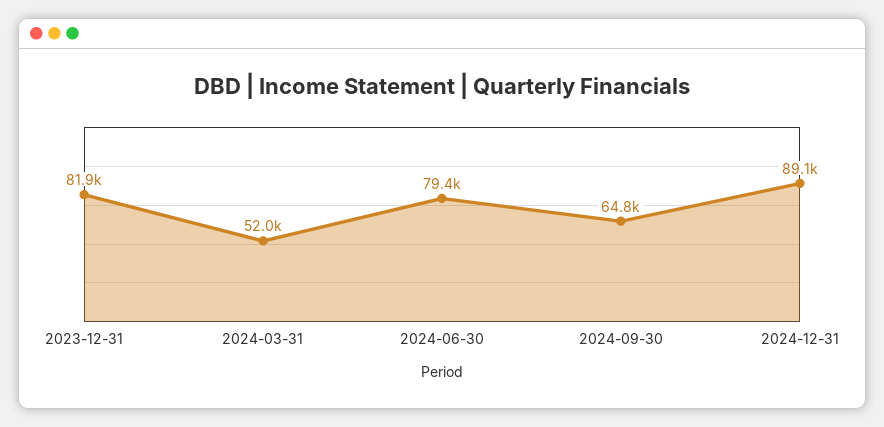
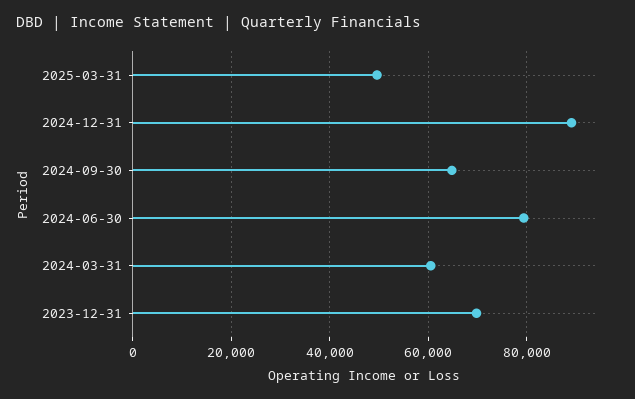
2023-12-31: 81900 -> 70000
2024-03-31: 52000 -> 60000
2025-03-31: none -> 50000

